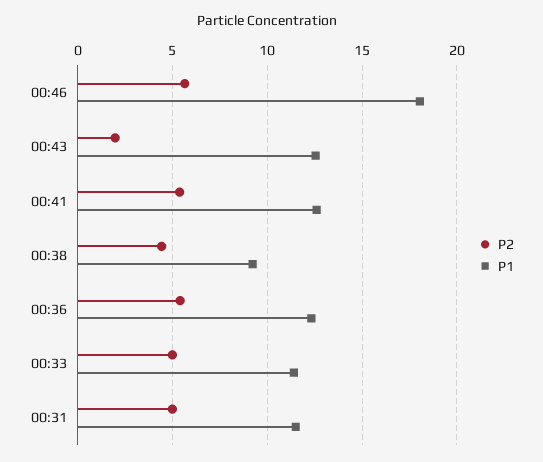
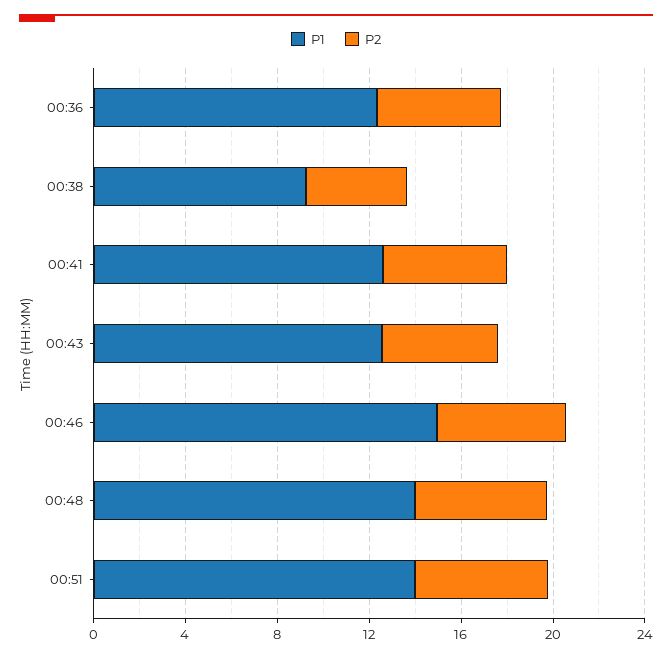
P1, 00:46: 18 -> 15
P2, 00:43: 2 -> 5
P2, 00:33: 5 -> none
P1, 00:33: 11.5 -> none
P2, 00:31: 5 -> none
P1, 00:31: 11.5 -> none
P1, 00:48: none -> 14
P2, 00:48: none -> 6
P1, 00:51: none -> 14
P2, 00:51: none -> 6

